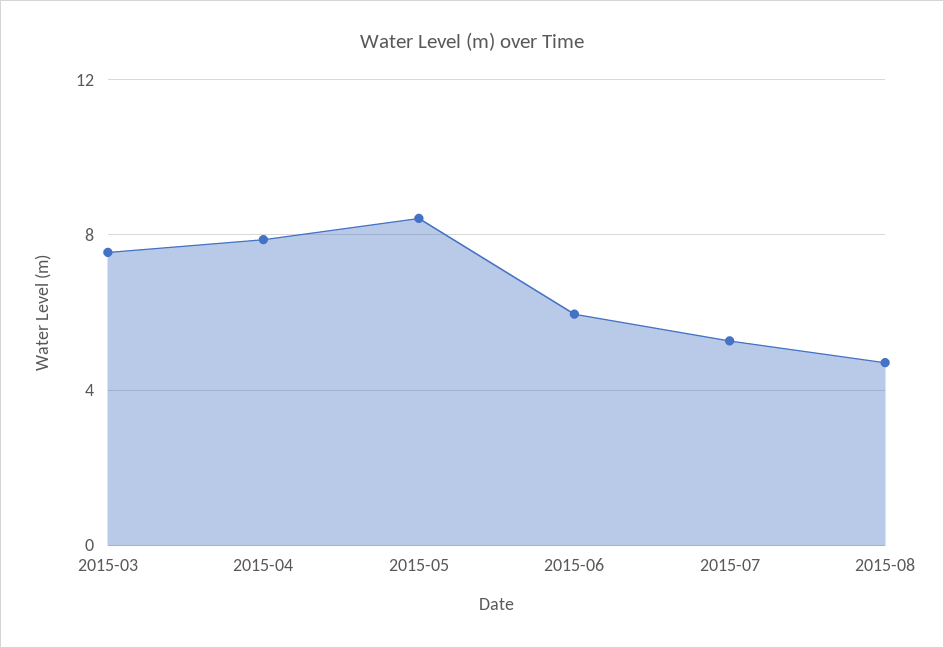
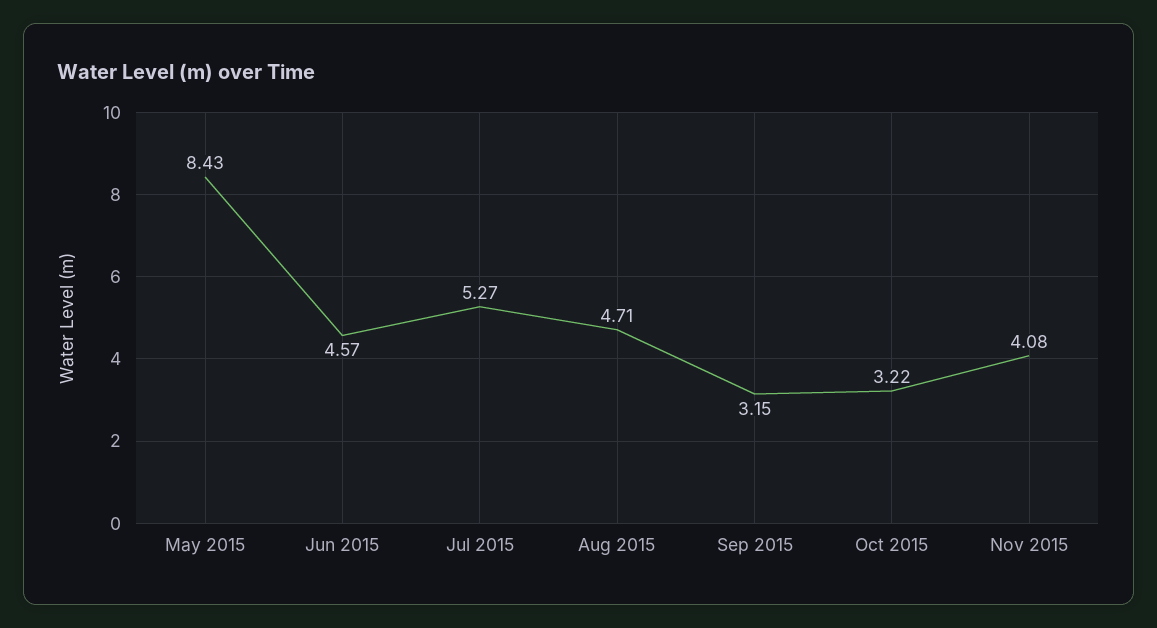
2015-03: 7.5 -> none
2015-04: 8 -> none
2015-06: 6 -> 4.57
Sep 2015: none -> 3.15
Oct 2015: none -> 3.22
Nov 2015: none -> 4.08

